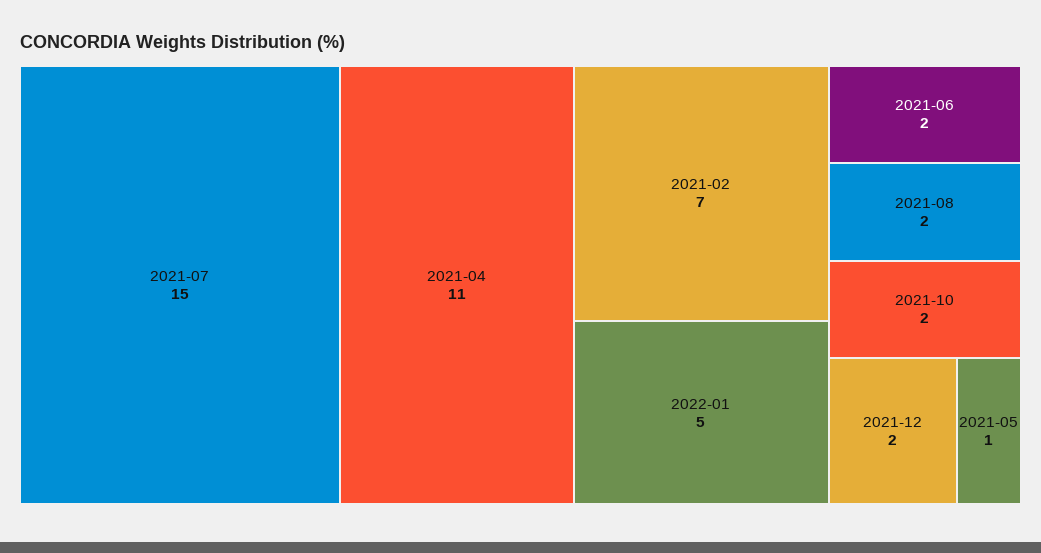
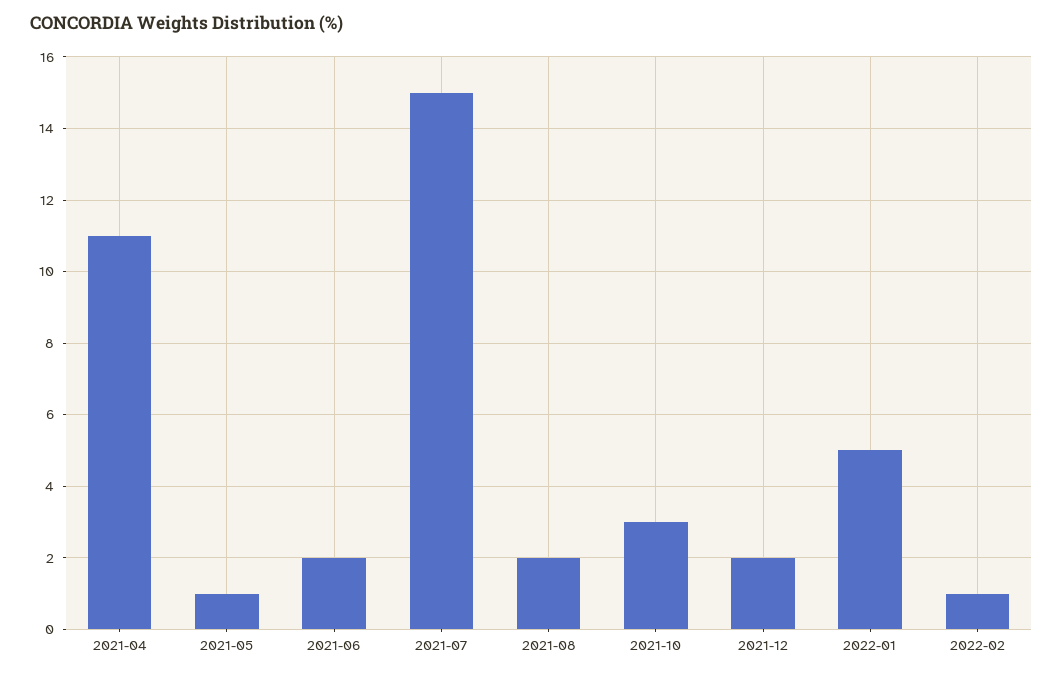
2021-02: 7 -> none
2021-10: 2 -> 3
2022-02: none -> 1

